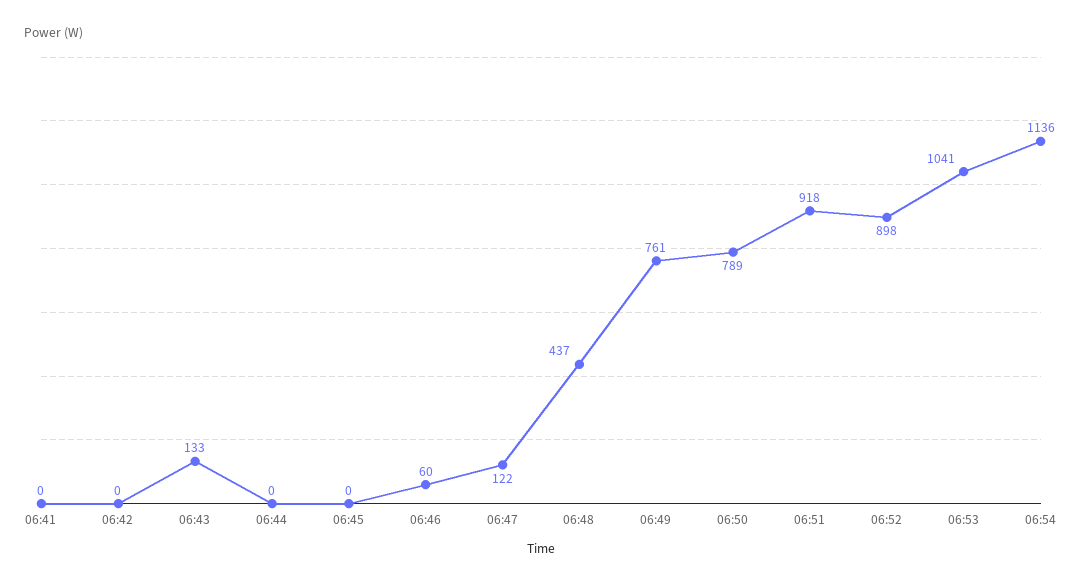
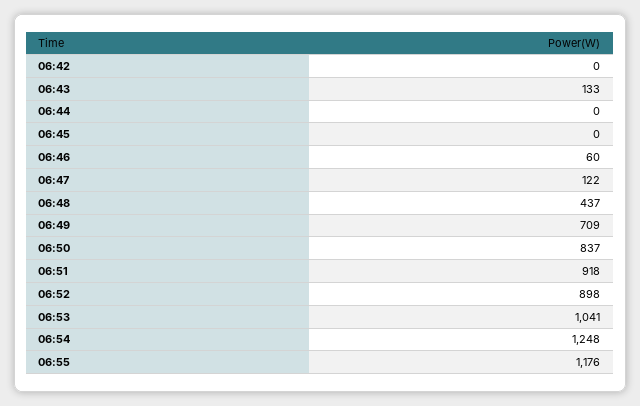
06:41: 0 -> none
06:49: 761 -> 709
06:50: 789 -> 837
06:54: 1136 -> 1248
06:55: none -> 1176

